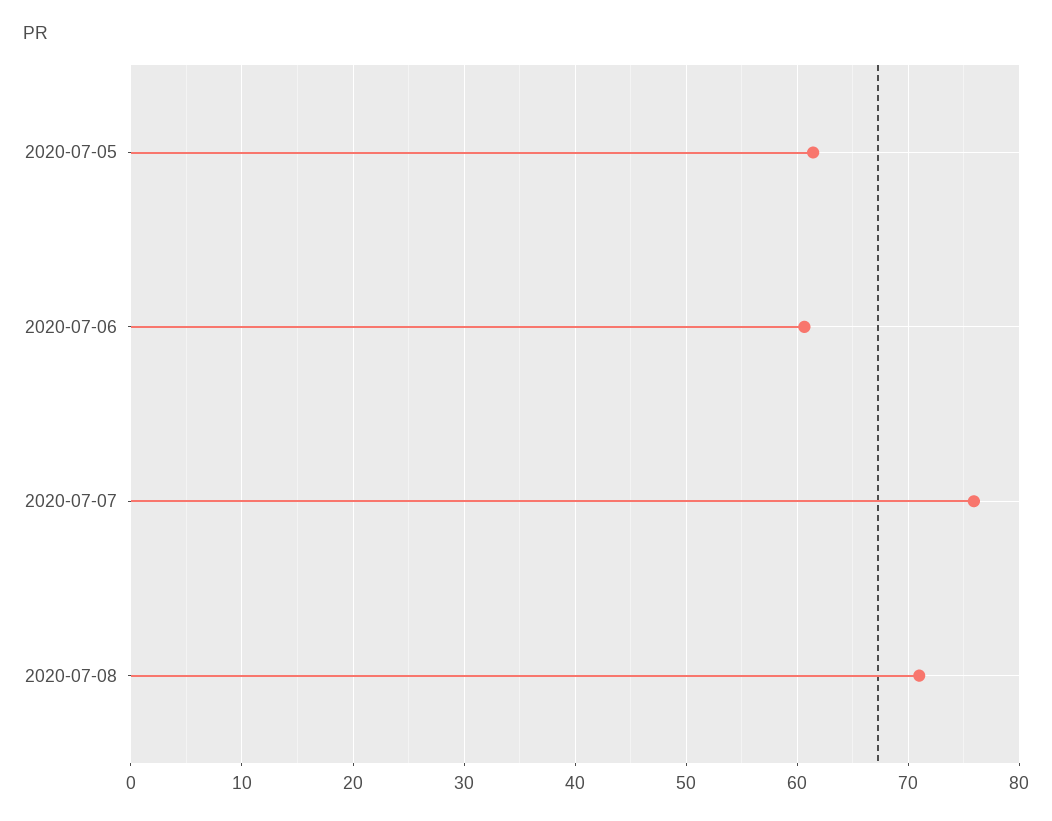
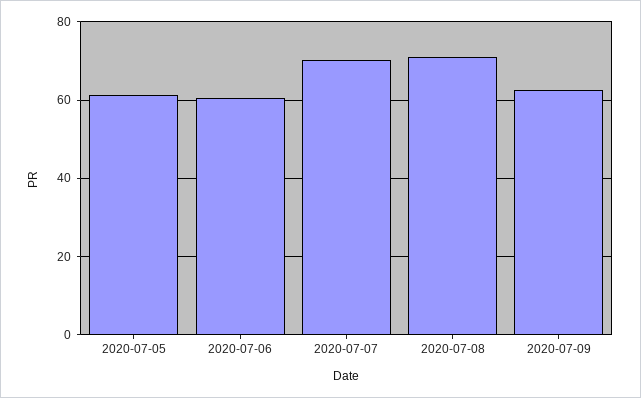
2020-07-07: 76 -> 70
2020-07-09: none -> 62

